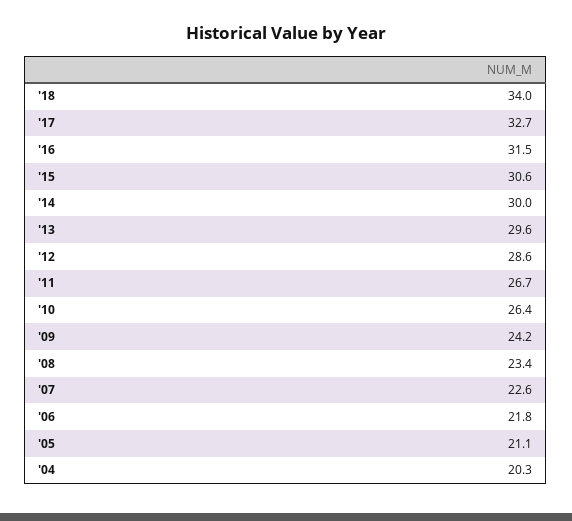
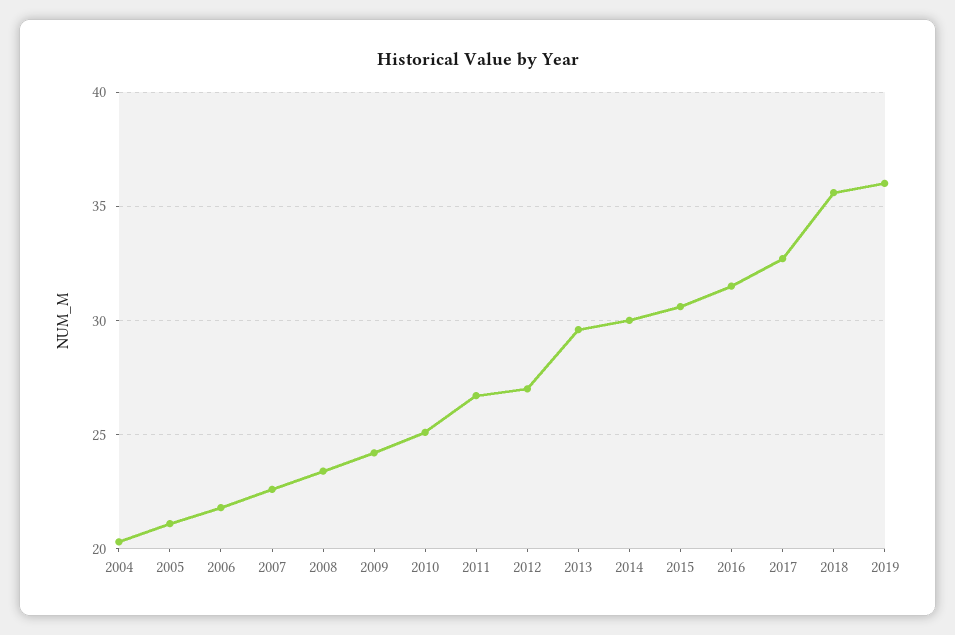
'18: 34 -> 35.5
'12: 28.6 -> 27
'10: 26.4 -> 25
2019: none -> 36

